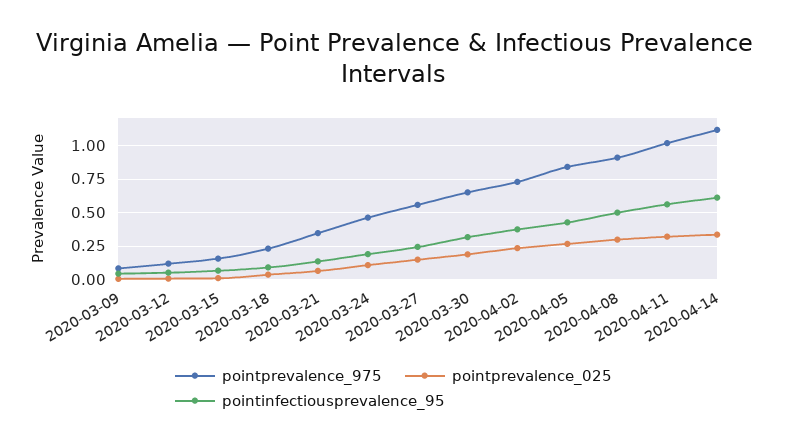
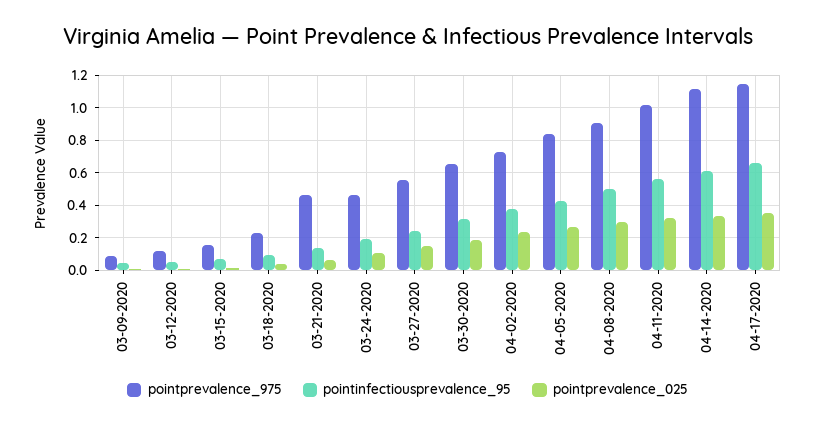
pointprevalence_975, 2020-03-21: 0.35 -> 0.45
pointprevalence_975, 04-17-2020: none -> 1.15
pointinfectiousprevalence_95, 04-17-2020: none -> 0.65
pointprevalence_025, 04-17-2020: none -> 0.35

